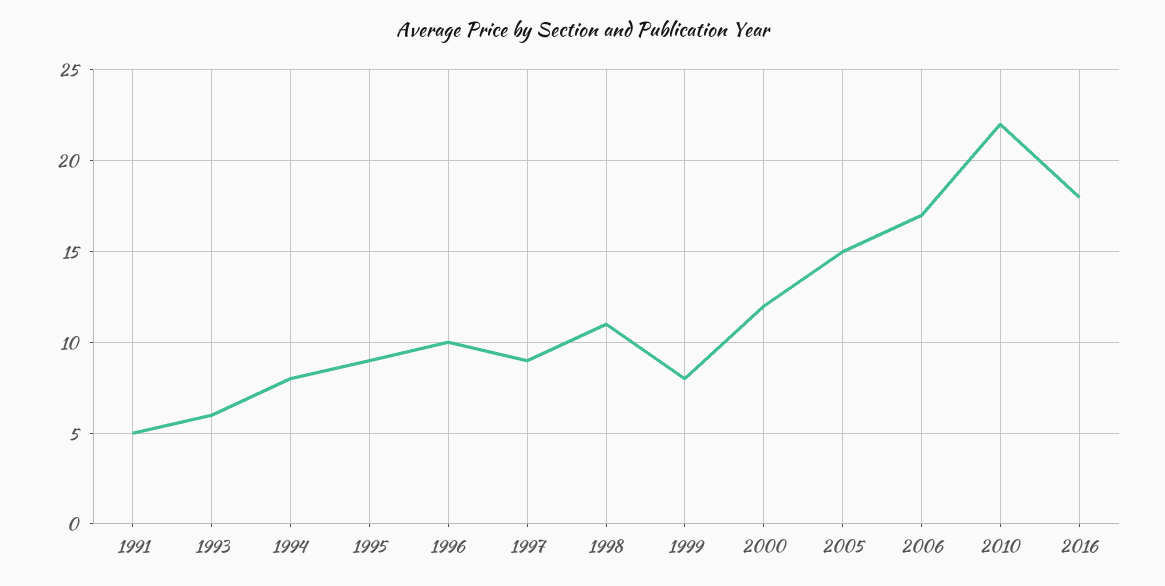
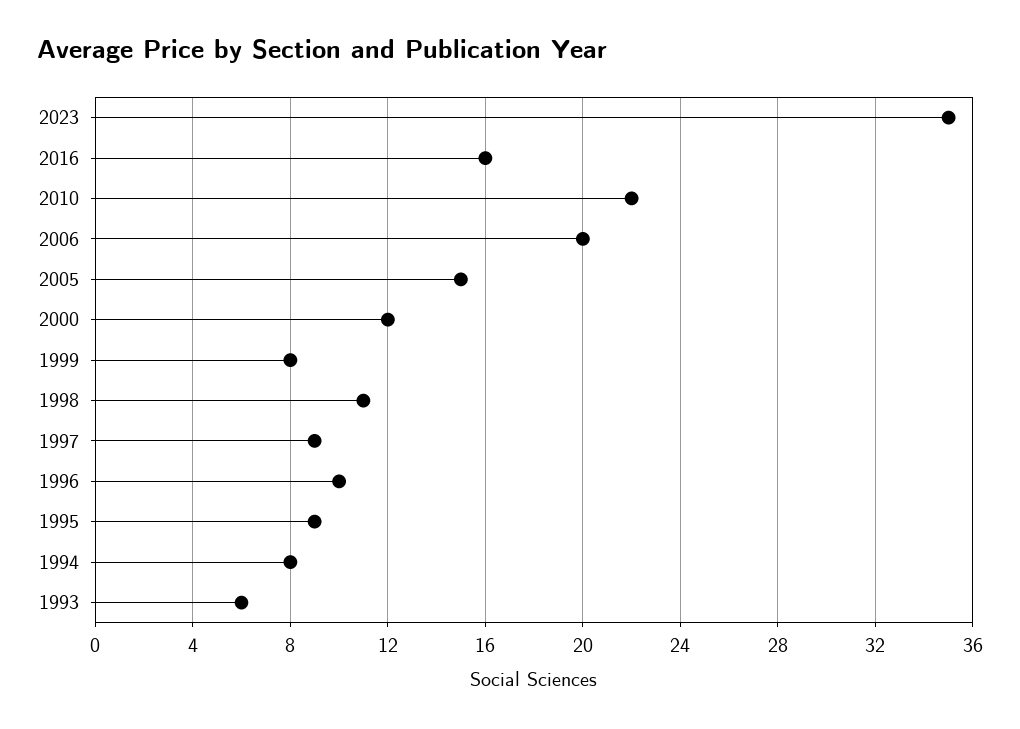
1991: 5 -> none
2006: 17 -> 20
2016: 18 -> 16
2023: none -> 35

